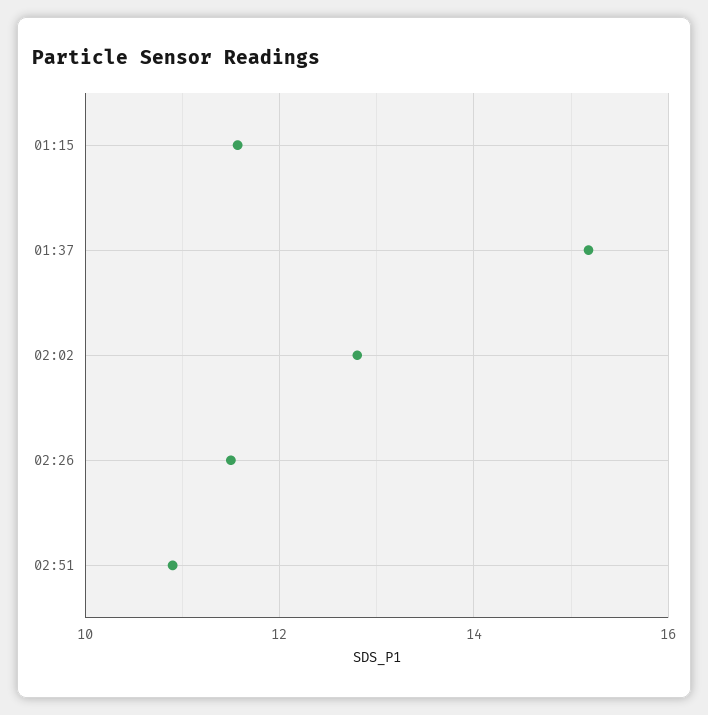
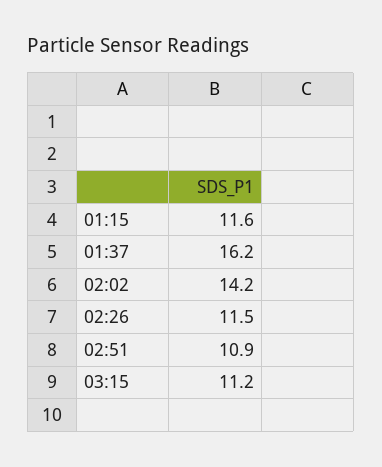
01:37: 15.2 -> 16.2
02:02: 12.8 -> 14.2
03:15: none -> 11.2

